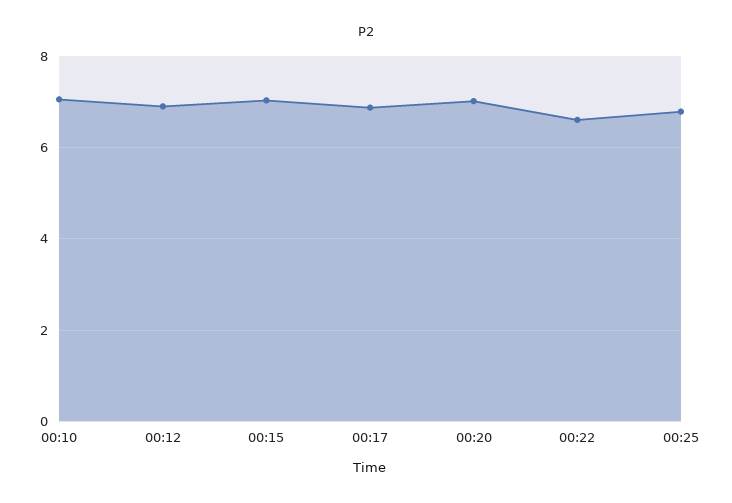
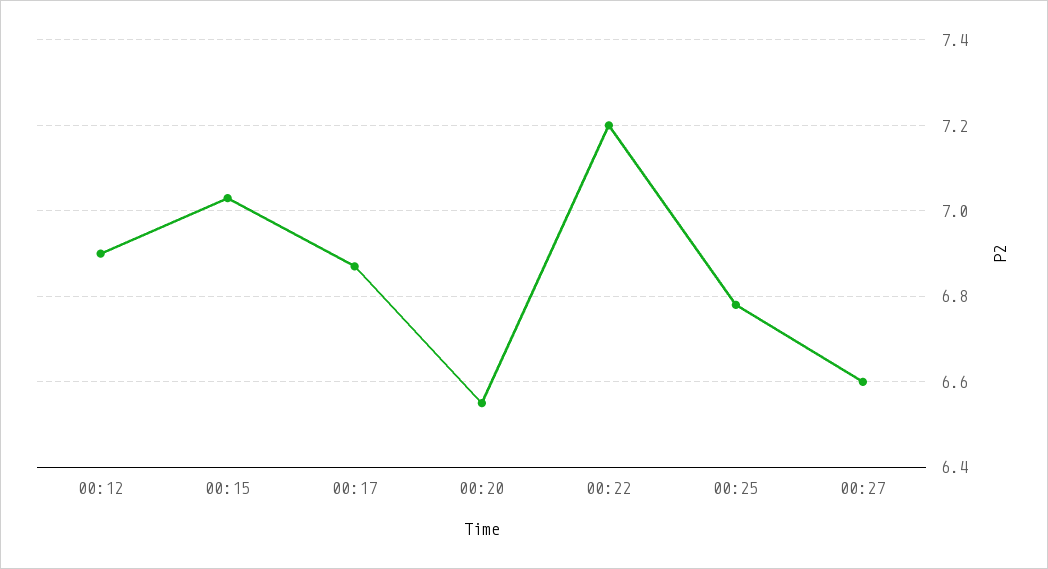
00:10: 7 -> none
00:20: 7 -> 6.55
00:22: 6.6 -> 7.2
00:27: none -> 6.6

